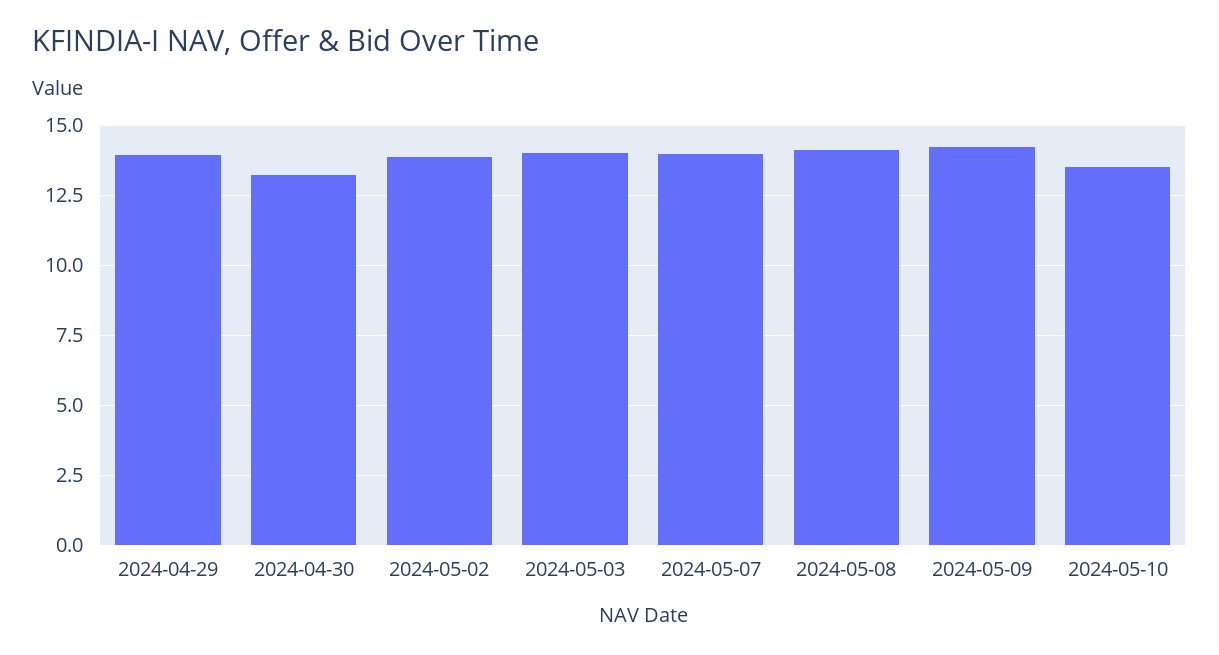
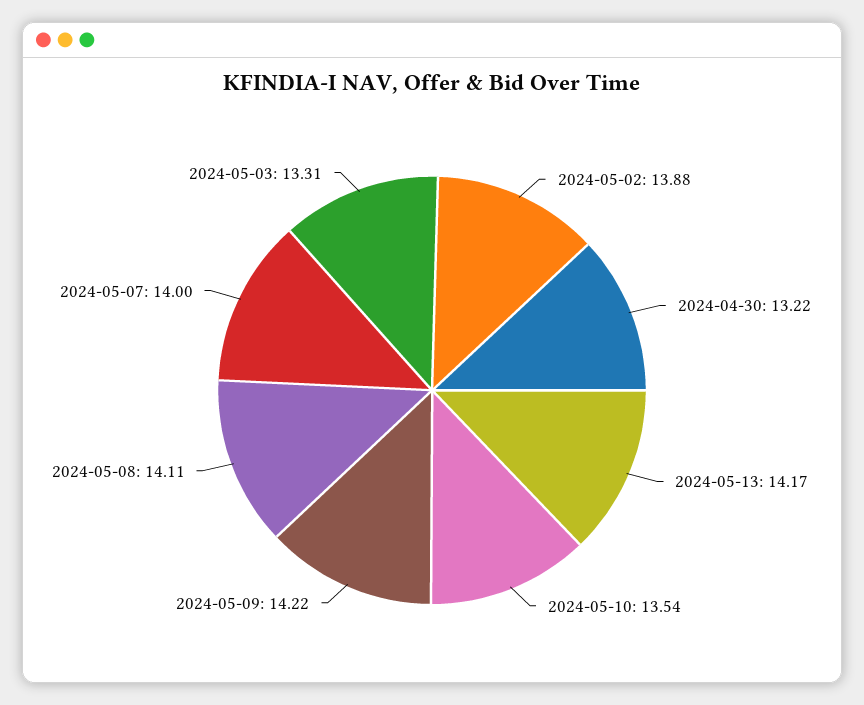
2024-04-29: 14 -> none
2024-05-03: 14 -> 13.31
2024-05-13: none -> 14.17

